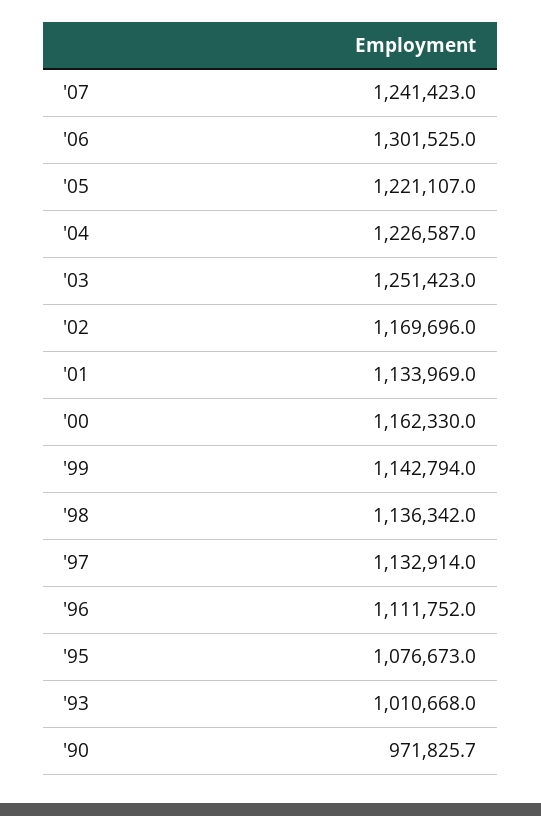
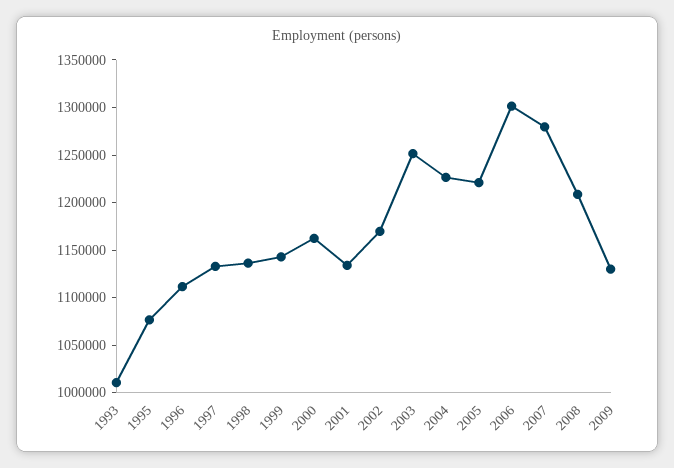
'07: 1241423 -> 1280000
'90: 971825.7 -> none
2008: none -> 1210000
2009: none -> 1130000

